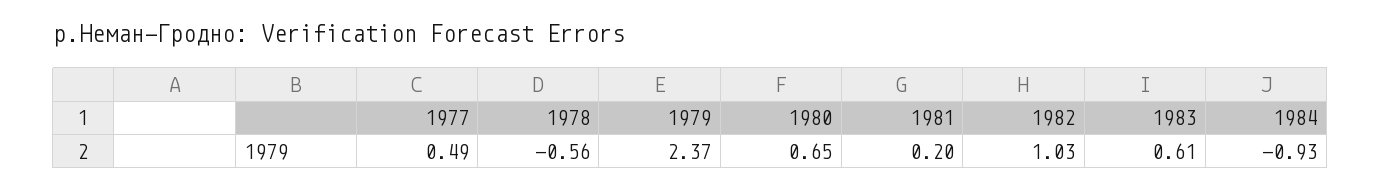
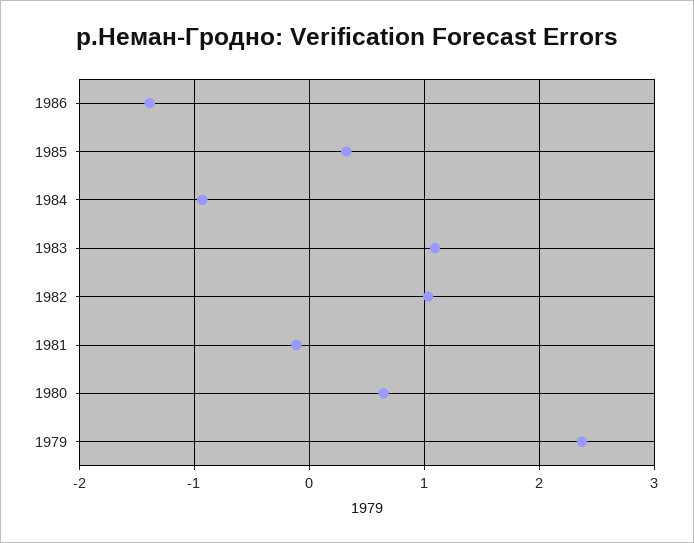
1977: 0.49 -> none
1978: -0.56 -> none
1981: 0.2 -> -0.1
1983: 0.61 -> 1.1
1986: none -> -1.4
1985: none -> 0.3

